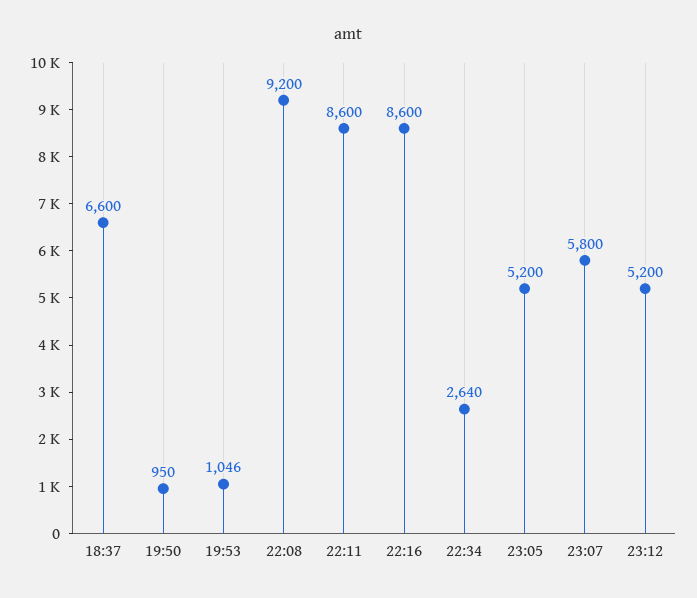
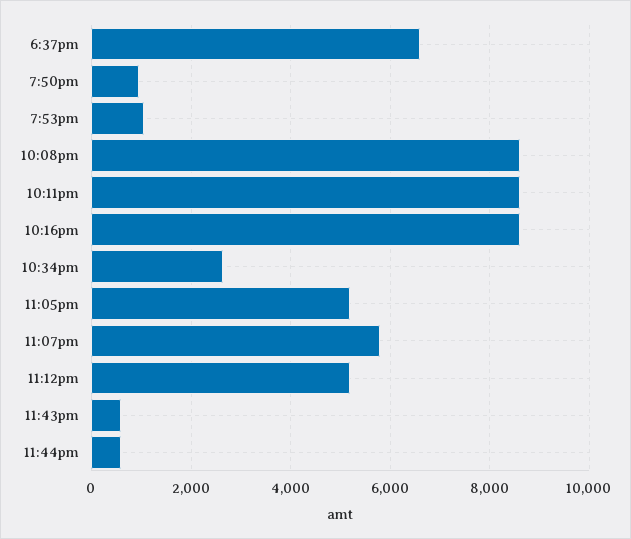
22:08: 9200 -> 8600
11:43pm: none -> 600
11:44pm: none -> 600

